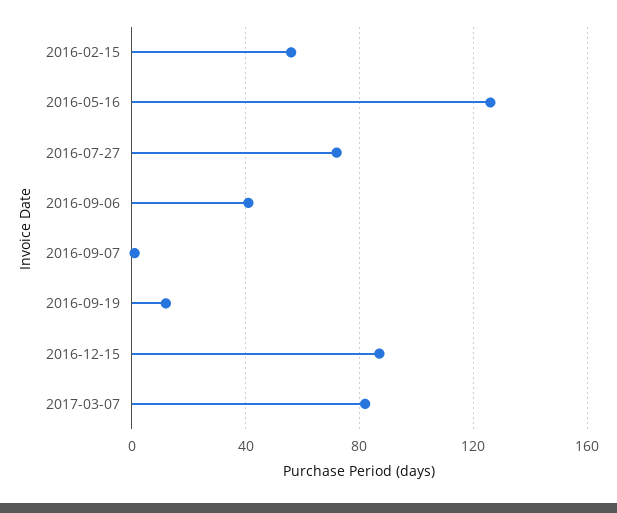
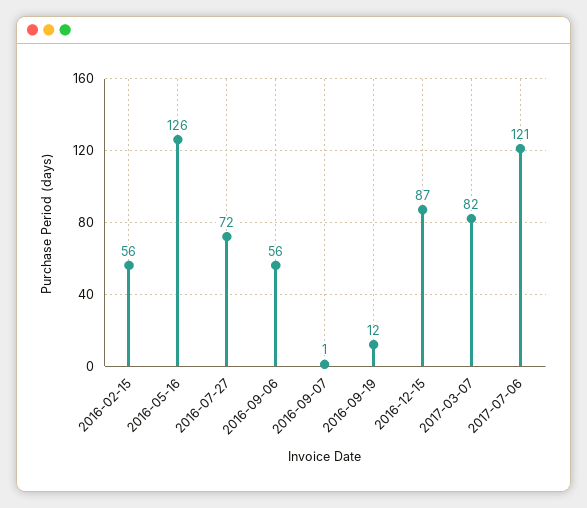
2016-09-06: 40 -> 56
2017-07-06: none -> 121

